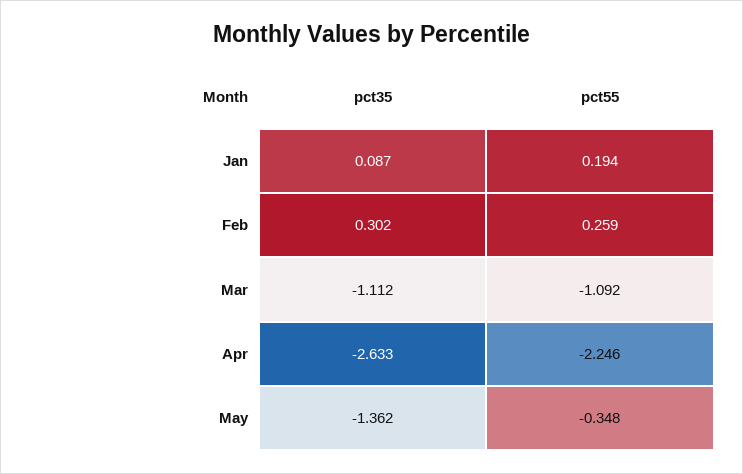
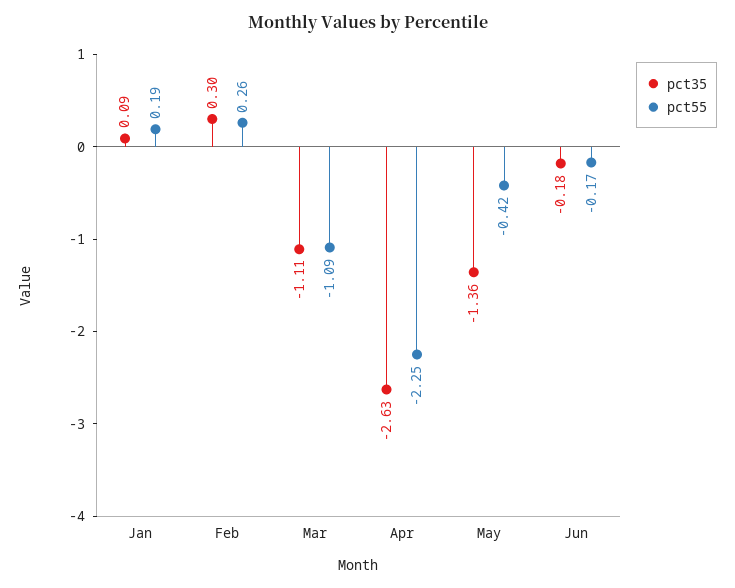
pct55, May: -0.348 -> -0.42
pct35, Jun: none -> -0.18
pct55, Jun: none -> -0.17

